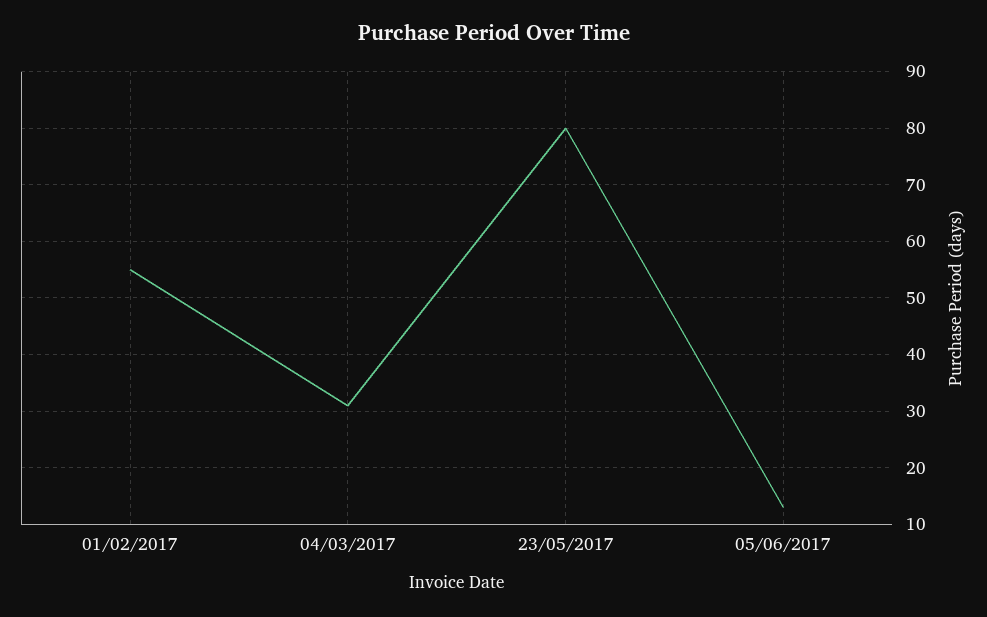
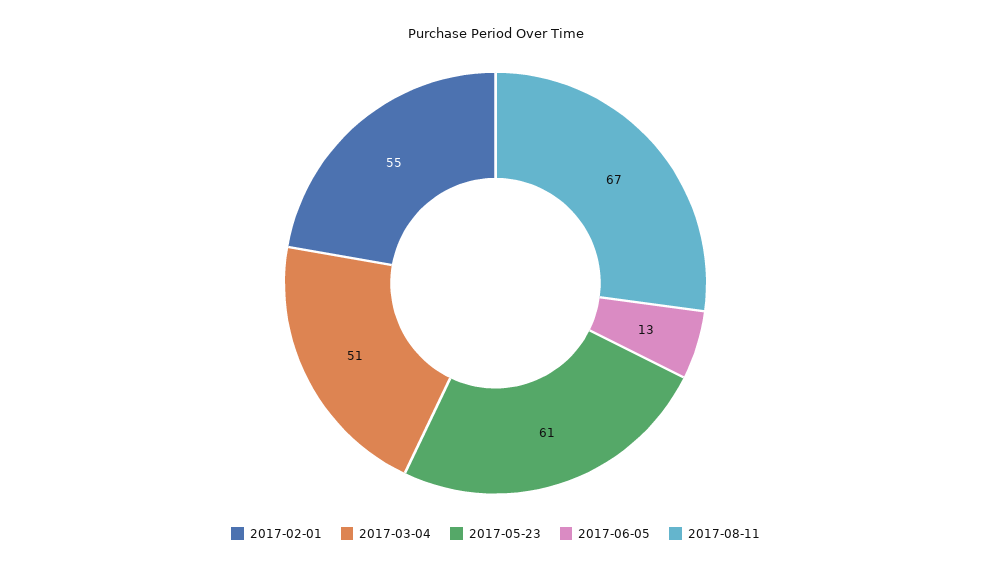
04/03/2017: 30 -> 51
23/05/2017: 80 -> 61
2017-08-11: none -> 67

